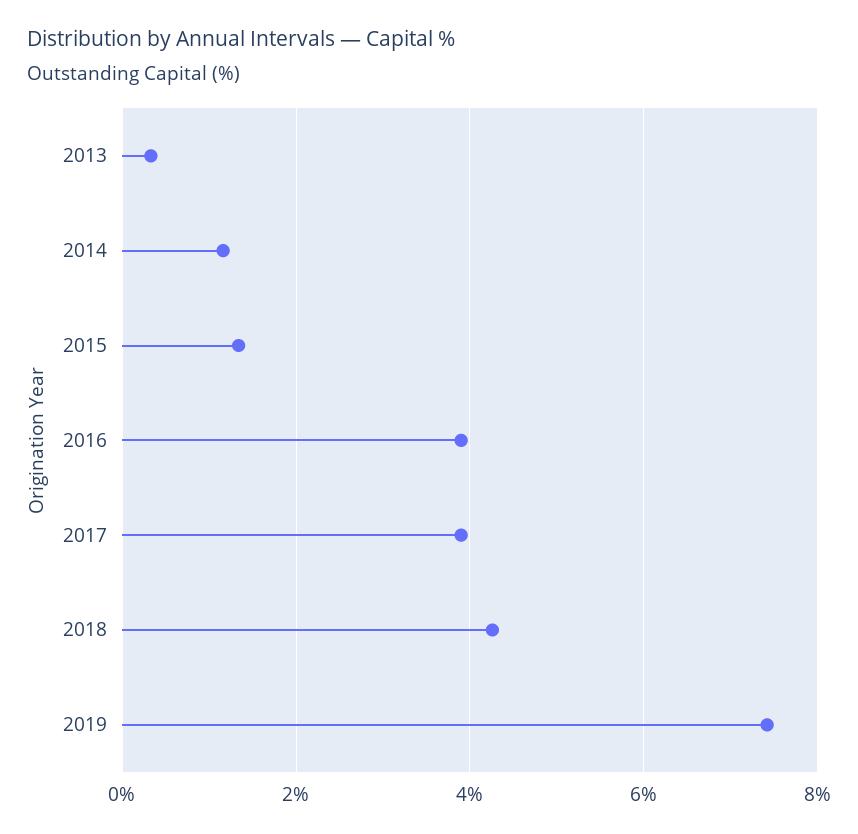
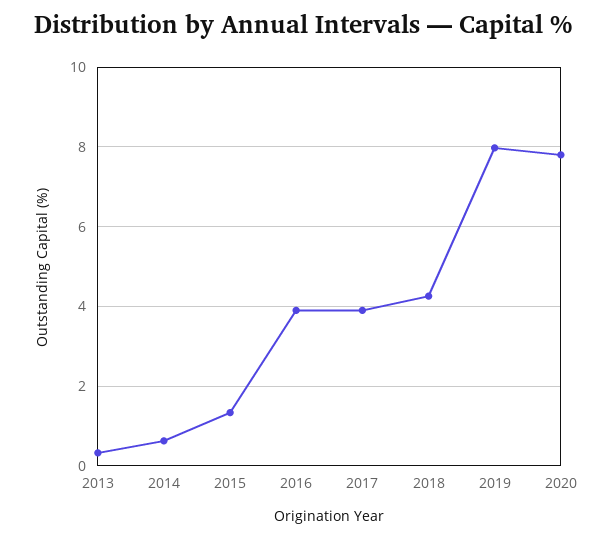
2014: 1.2 -> 0.6
2019: 7.4 -> 8
2020: none -> 7.8

